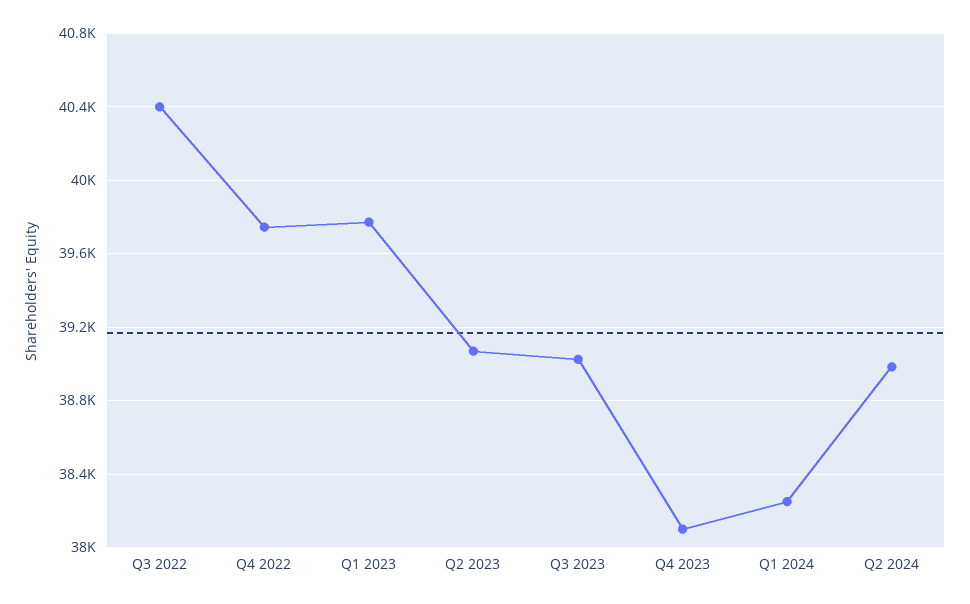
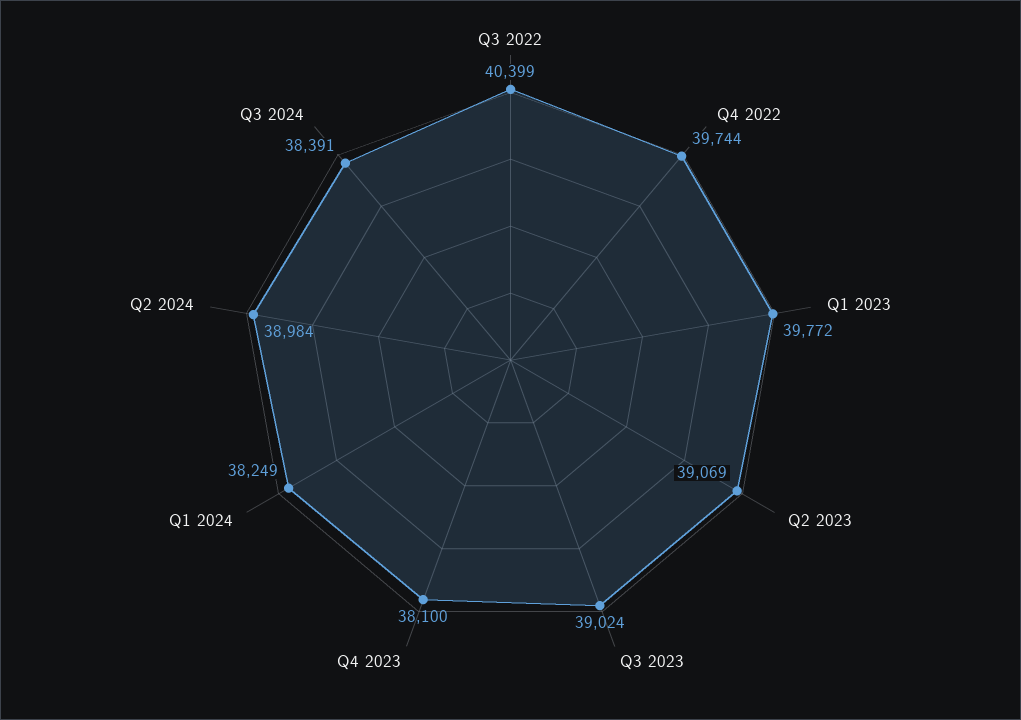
Q3 2024: none -> 38391

